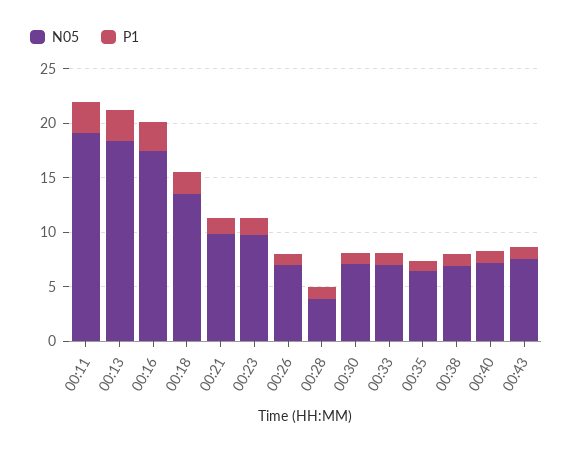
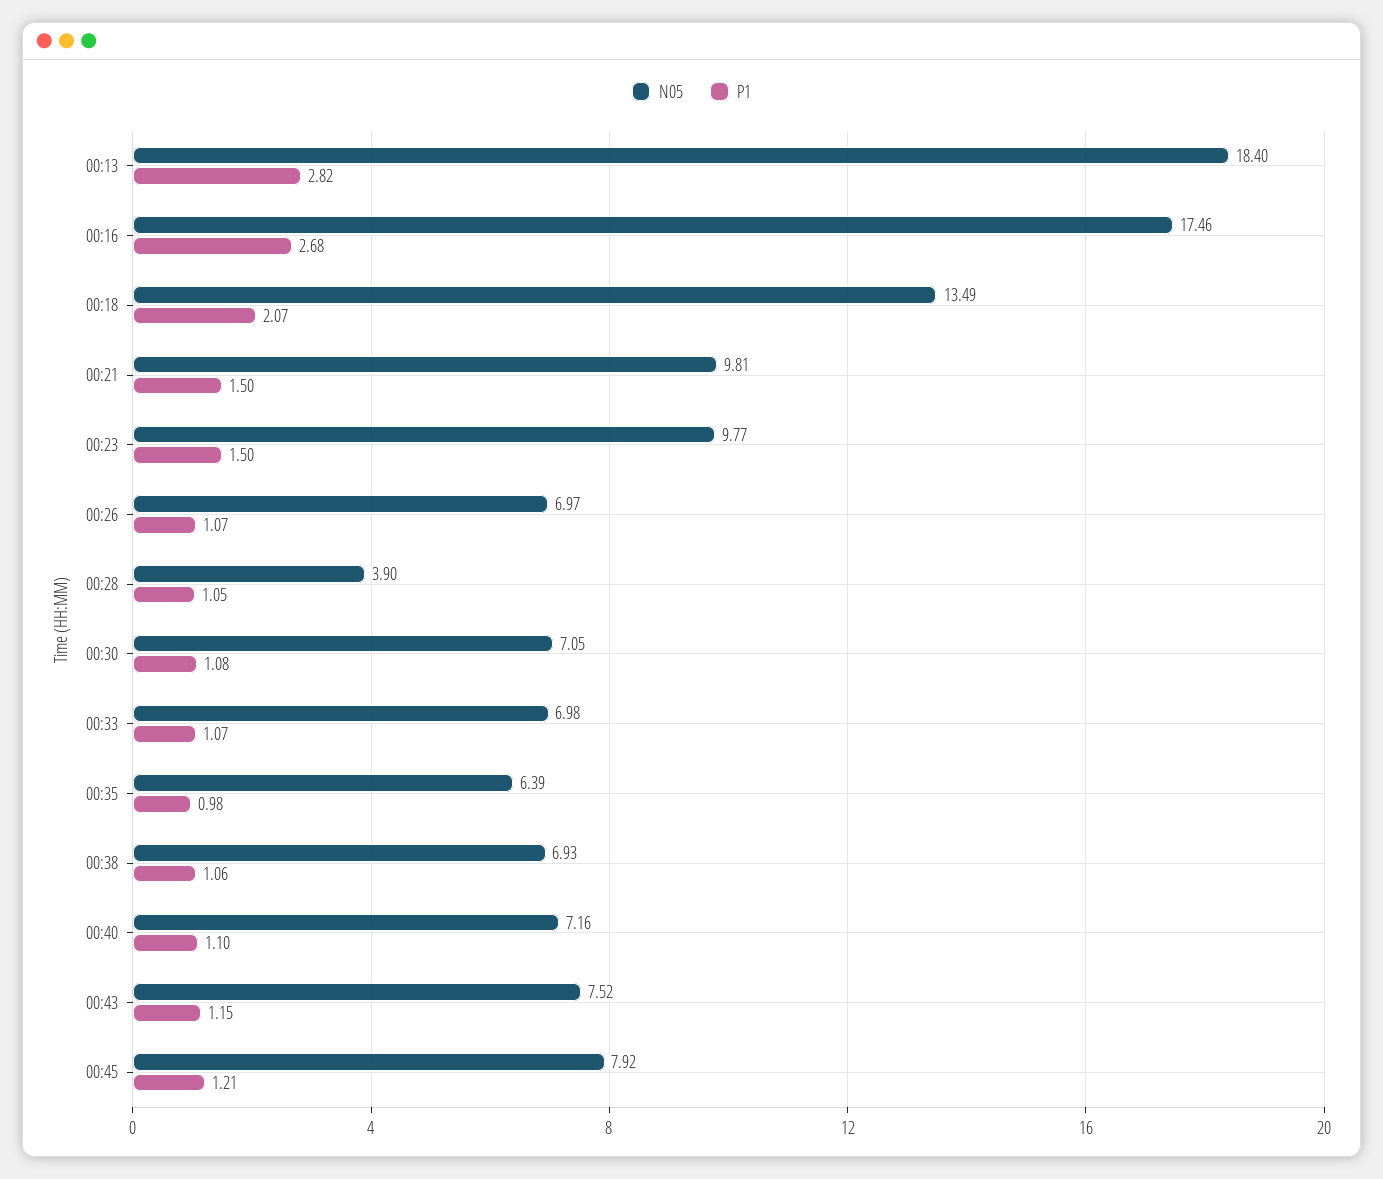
N05, 00:11: 19 -> none
P1, 00:11: 3 -> none
N05, 00:45: none -> 7.92
P1, 00:45: none -> 1.21

